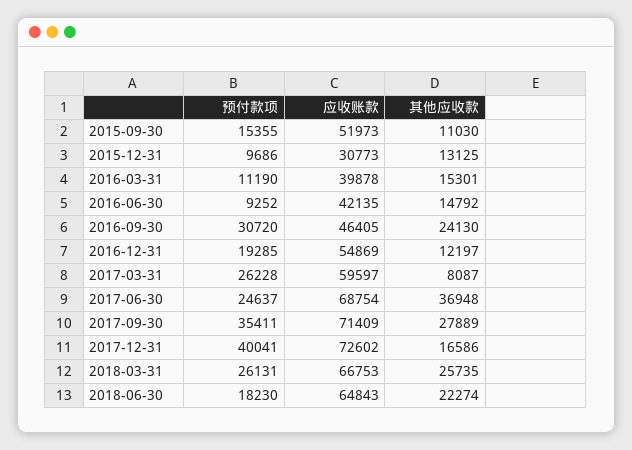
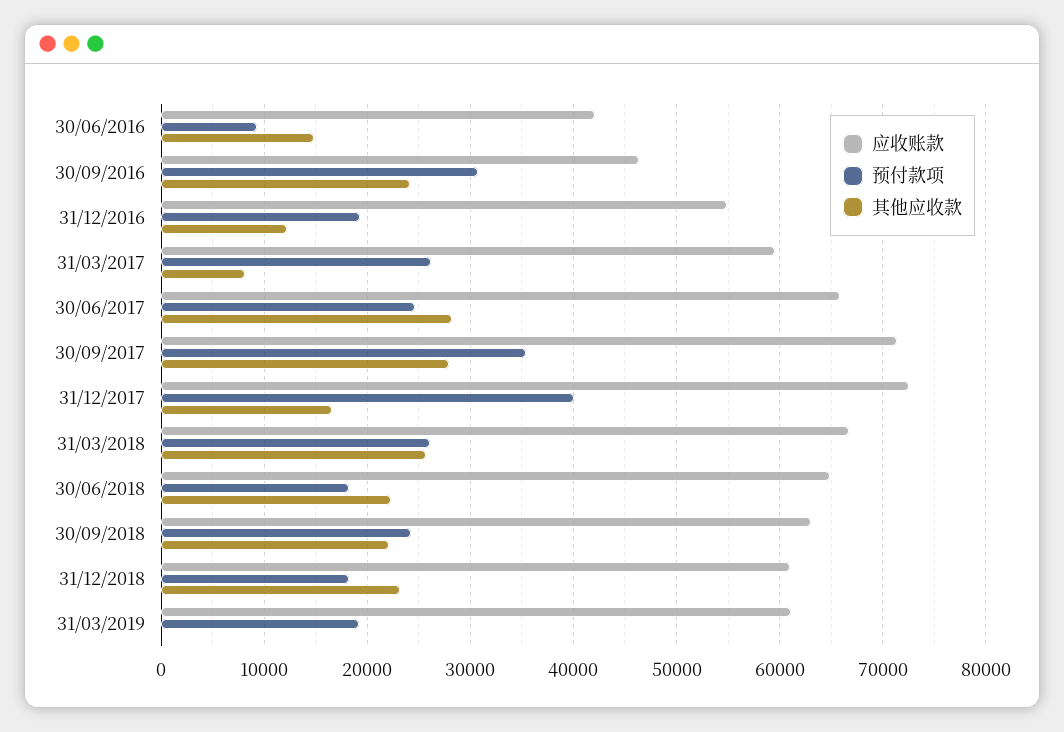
预付款项, 2015-09-30: 15355 -> none
应收账款, 2015-09-30: 51973 -> none
其他应收款, 2015-09-30: 11030 -> none
预付款项, 2015-12-31: 9686 -> none
应收账款, 2015-12-31: 30773 -> none
其他应收款, 2015-12-31: 13125 -> none
预付款项, 2016-03-31: 11190 -> none
应收账款, 2016-03-31: 39878 -> none
其他应收款, 2016-03-31: 15301 -> none
应收账款, 2017-06-30: 68754 -> 66000
其他应收款, 2017-06-30: 36948 -> 28000
应收账款, 30/09/2018: none -> 63000
预付款项, 30/09/2018: none -> 24000
其他应收款, 30/09/2018: none -> 22000
应收账款, 31/12/2018: none -> 61000
预付款项, 31/12/2018: none -> 18000
其他应收款, 31/12/2018: none -> 23000
应收账款, 31/03/2019: none -> 61000
预付款项, 31/03/2019: none -> 19000
其他应收款, 31/03/2019: none -> 0

